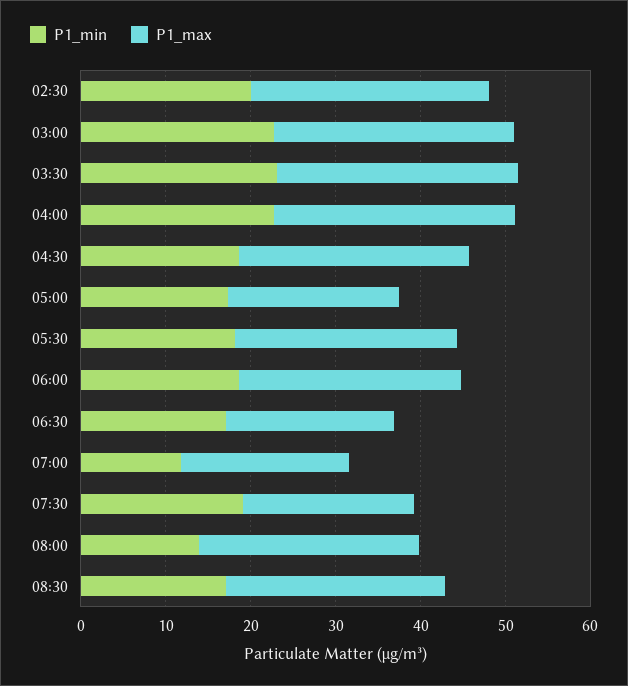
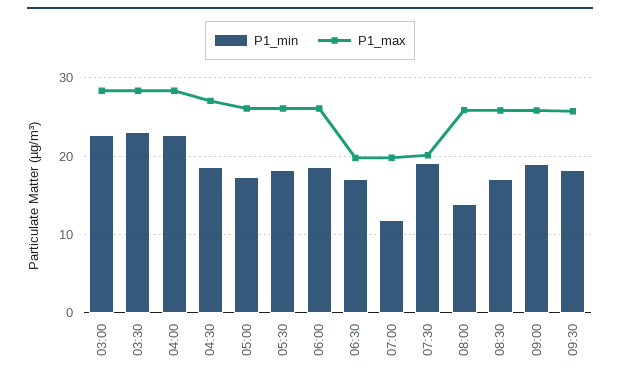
P1_min, 02:30: 20 -> none
P1_max, 02:30: 28 -> none
P1_max, 05:00: 20 -> 26
P1_min, 09:00: none -> 19
P1_max, 09:00: none -> 26
P1_min, 09:30: none -> 18
P1_max, 09:30: none -> 26

